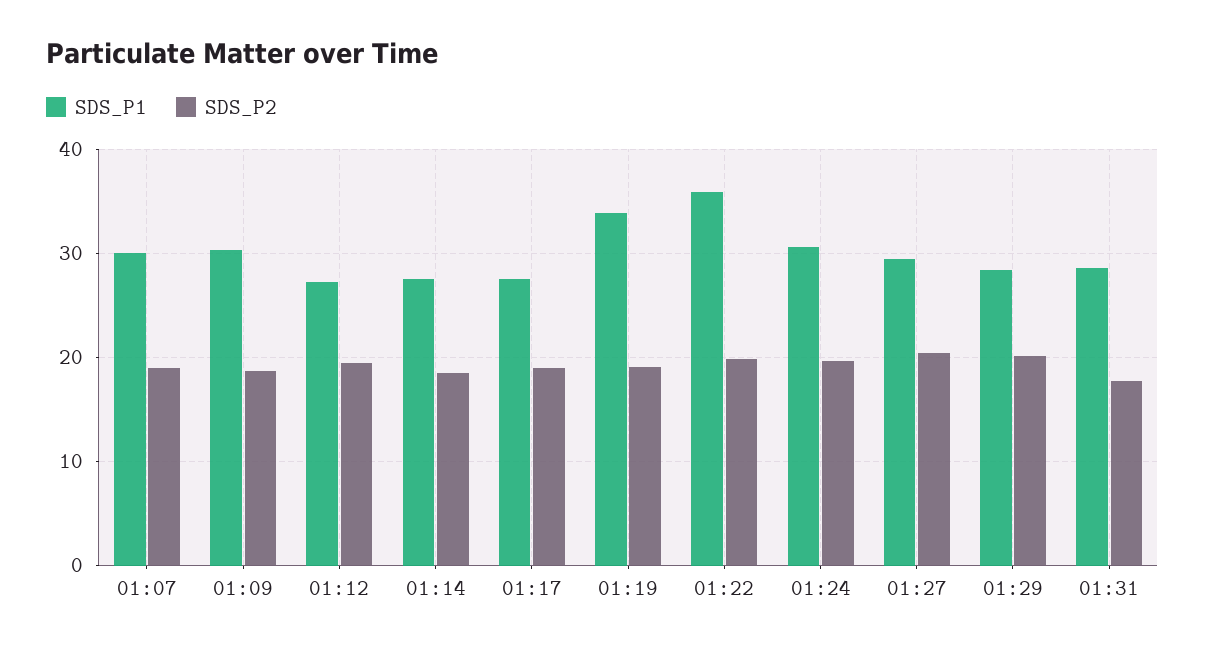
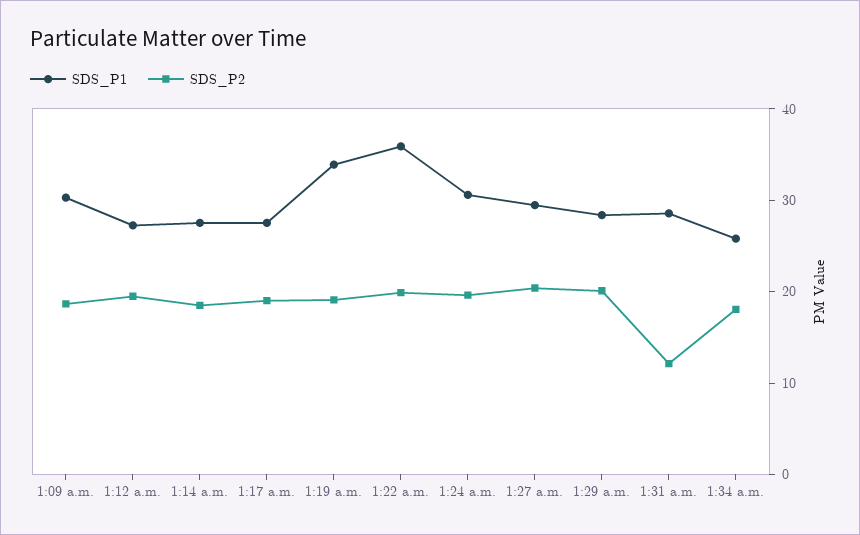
SDS_P1, 01:07: 30 -> none
SDS_P2, 01:07: 19 -> none
SDS_P2, 01:31: 18 -> 12
SDS_P1, 1:34 a.m.: none -> 26
SDS_P2, 1:34 a.m.: none -> 18

